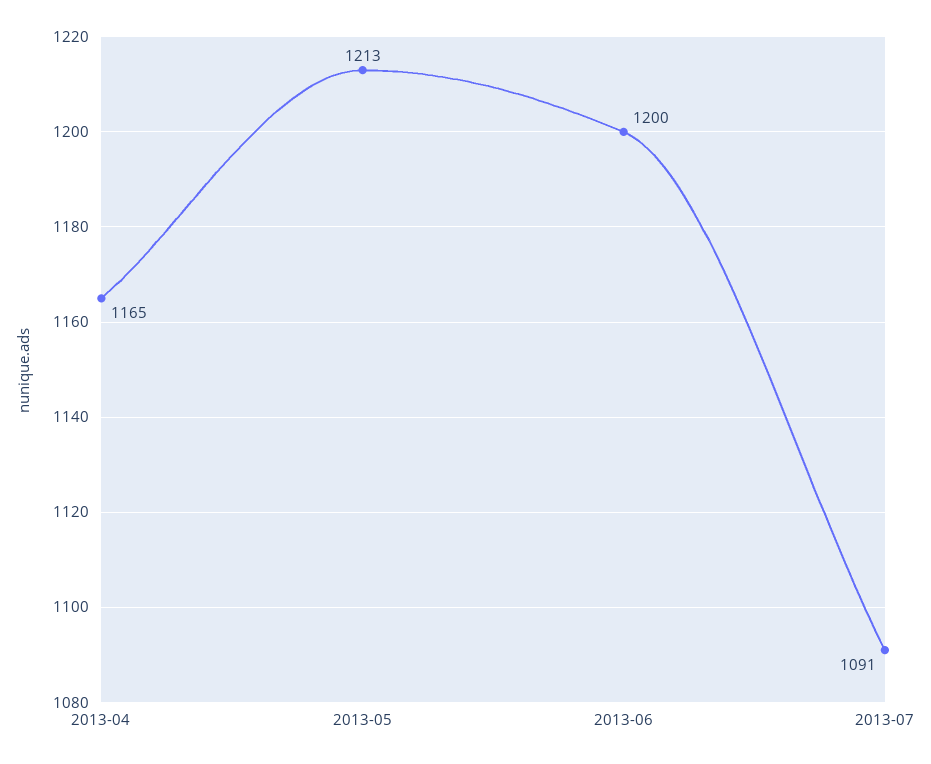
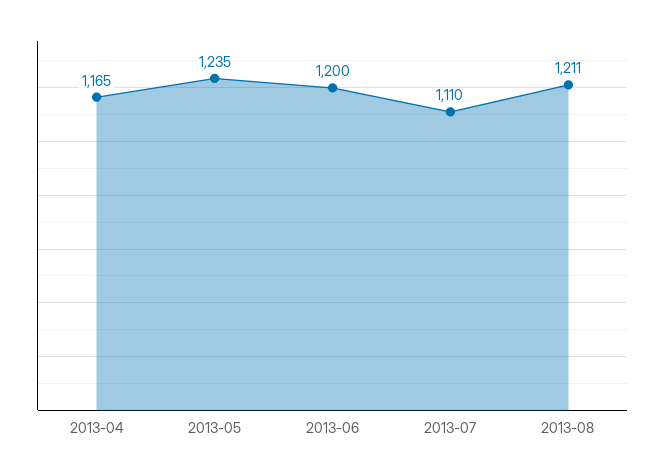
2013-05: 1213 -> 1235
2013-07: 1091 -> 1110
2013-08: none -> 1211

